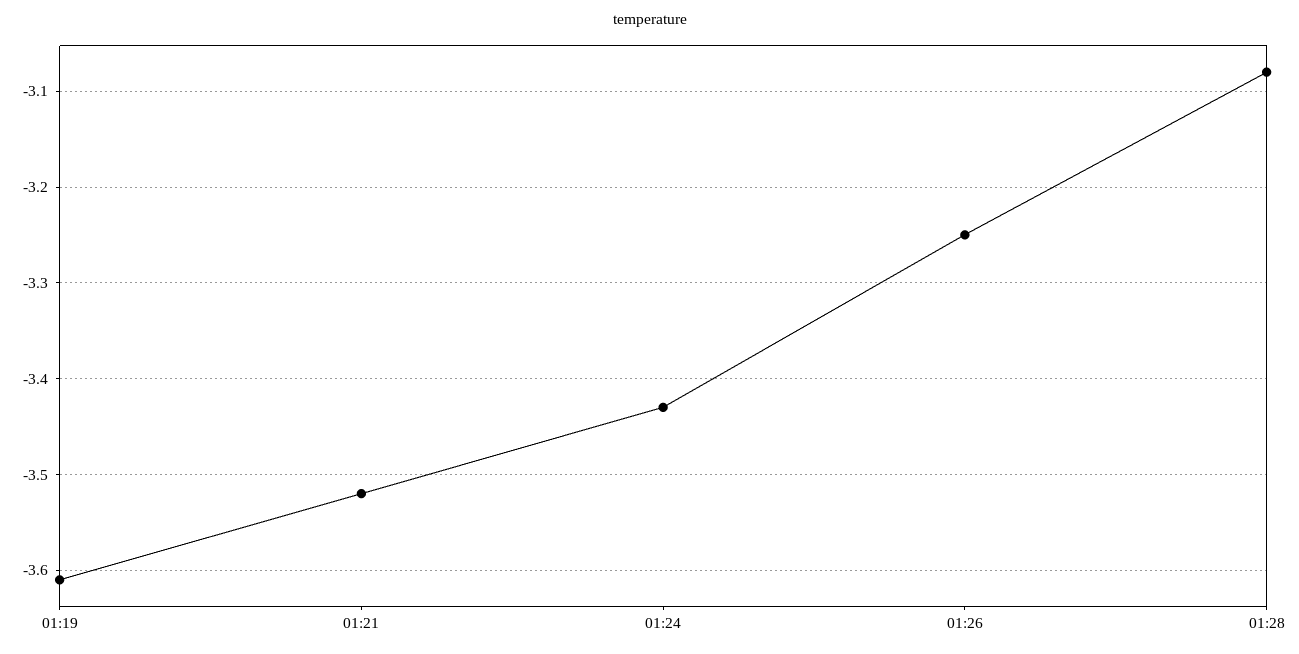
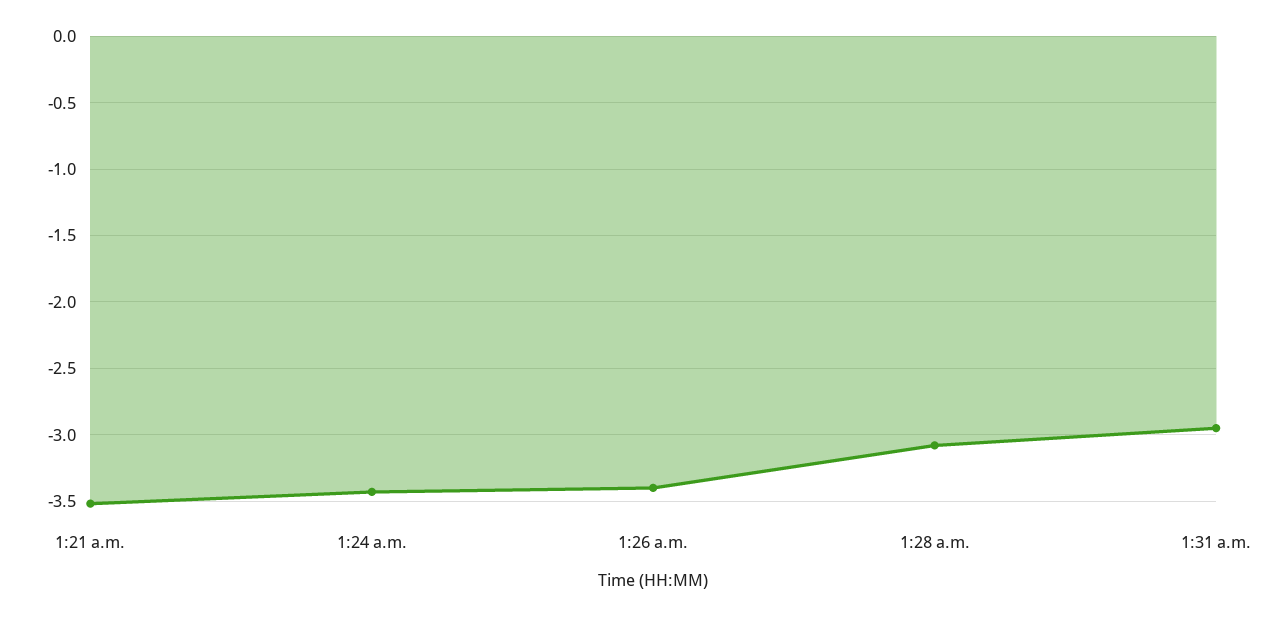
01:19: -3.61 -> none
01:26: -3.25 -> -3.4
1:31 a.m.: none -> -2.95

